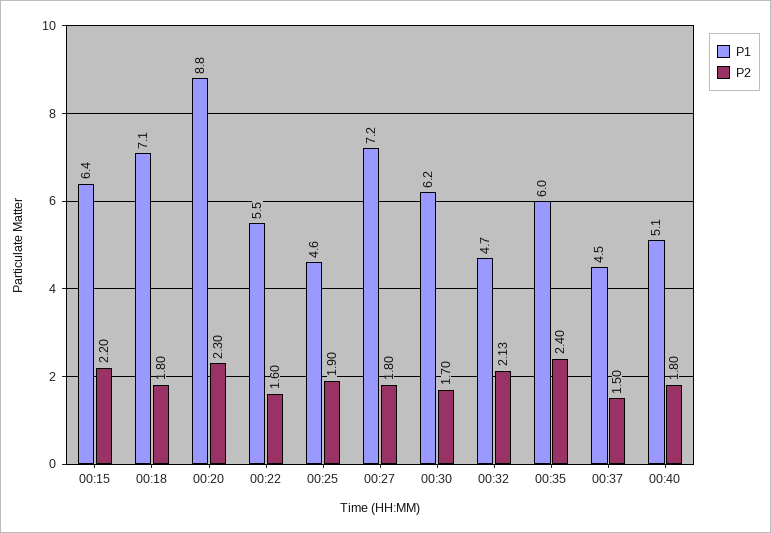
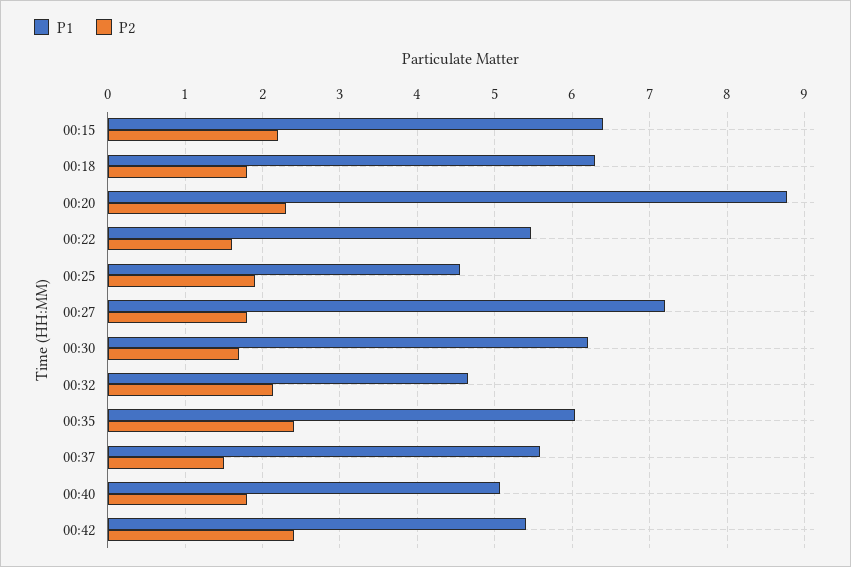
P1, 00:18: 7.1 -> 6.3
P1, 00:37: 4.5 -> 5.6
P1, 00:42: none -> 5.4
P2, 00:42: none -> 2.4

